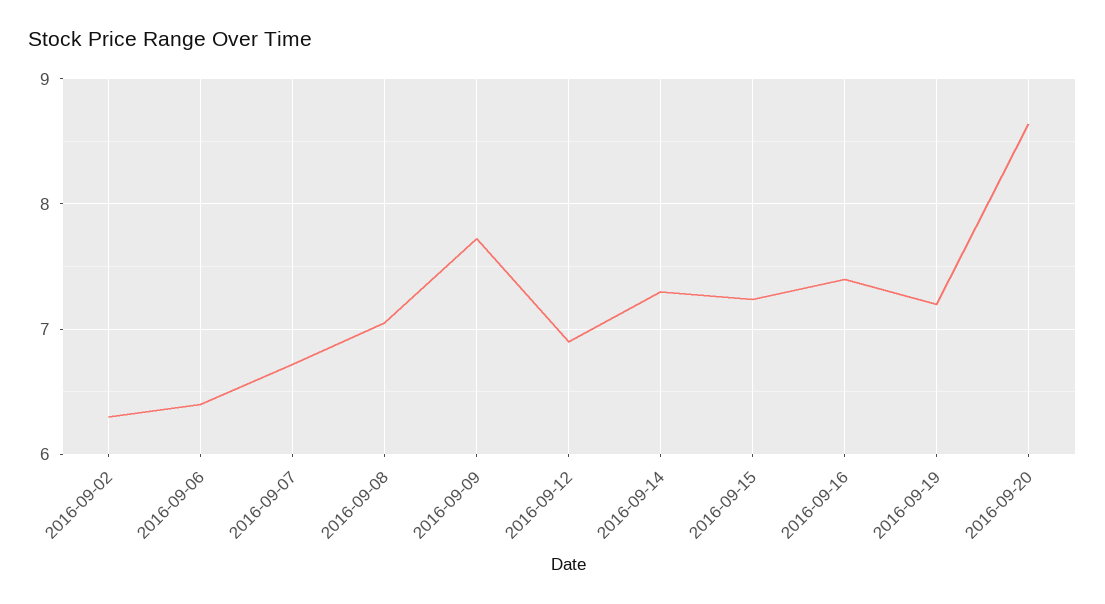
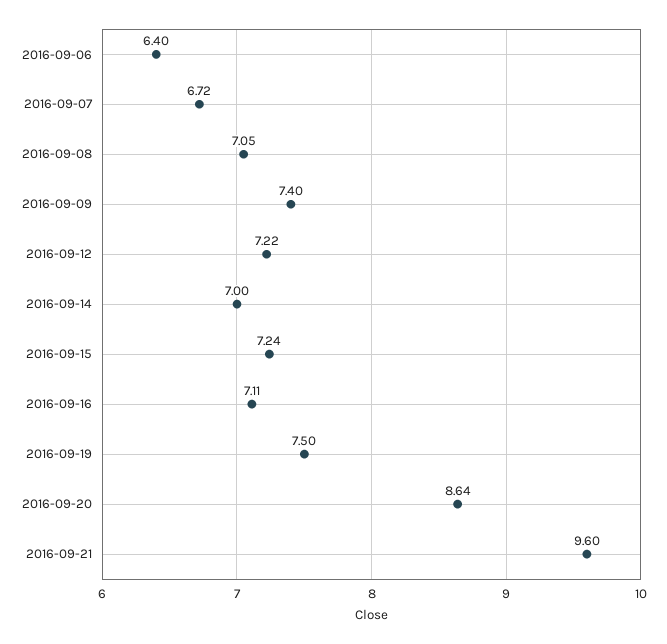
2016-09-02: 6.3 -> none
2016-09-09: 7.7 -> 7.4
2016-09-12: 6.9 -> 7.22
2016-09-14: 7.3 -> 7
2016-09-16: 7.4 -> 7.11
2016-09-19: 7.2 -> 7.5
2016-09-21: none -> 9.6

